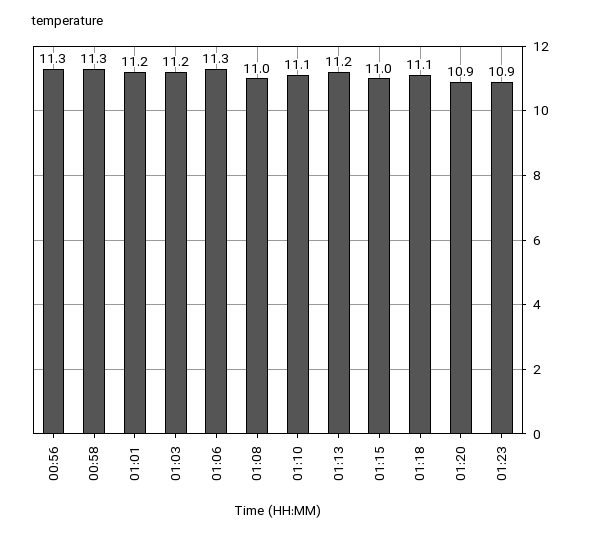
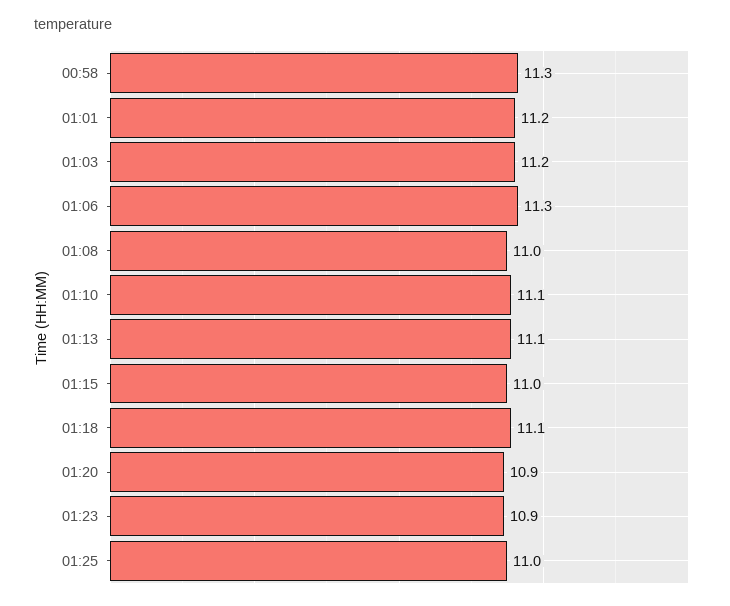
00:56: 11.3 -> none
01:13: 11.2 -> 11.1
01:25: none -> 11

